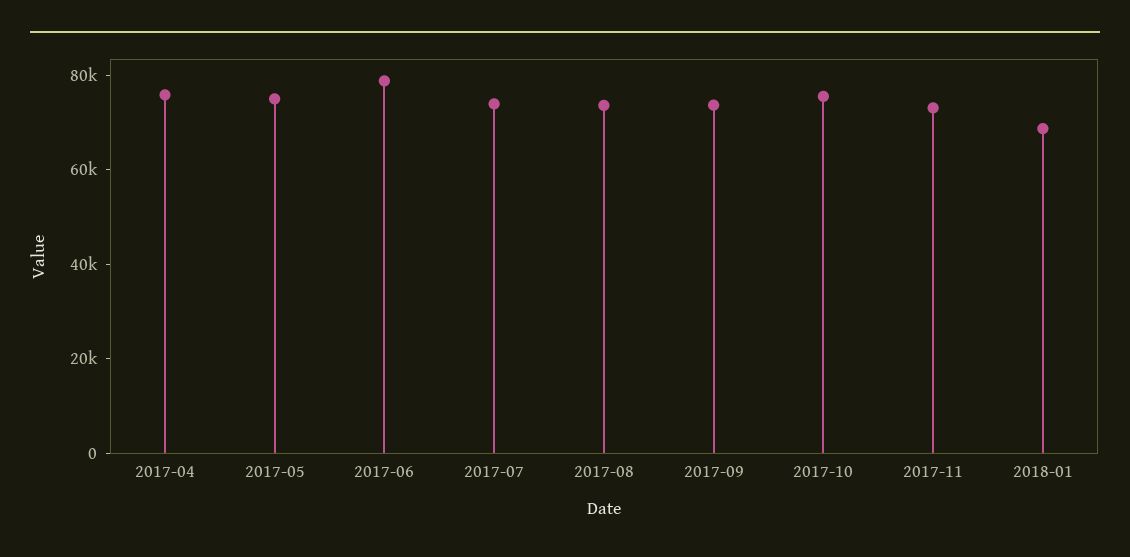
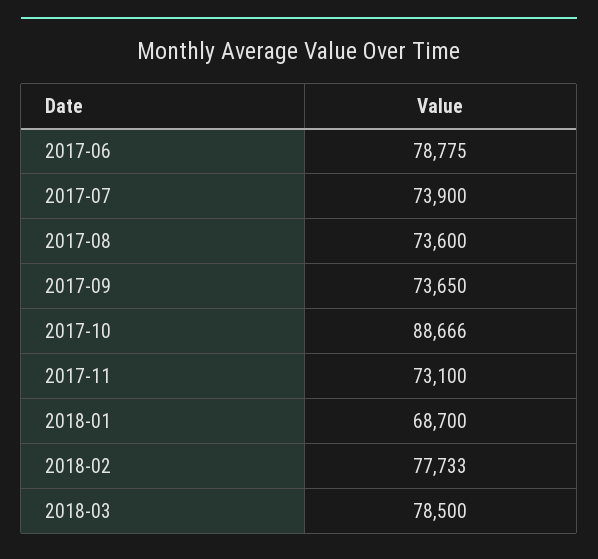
2017-04: 75000 -> none
2017-05: 75000 -> none
2017-10: 75000 -> 88666
2018-02: none -> 77733
2018-03: none -> 78500

